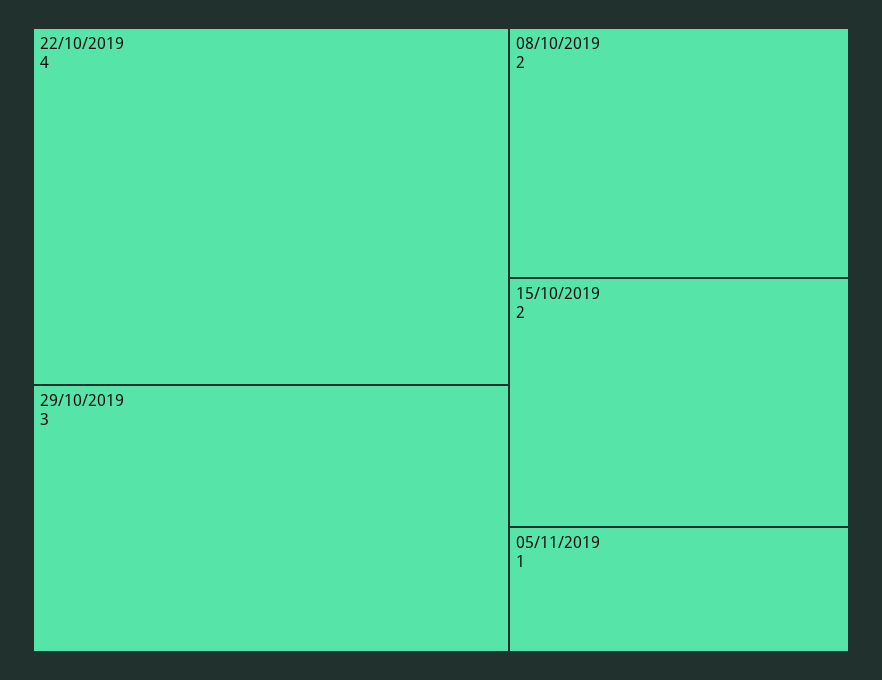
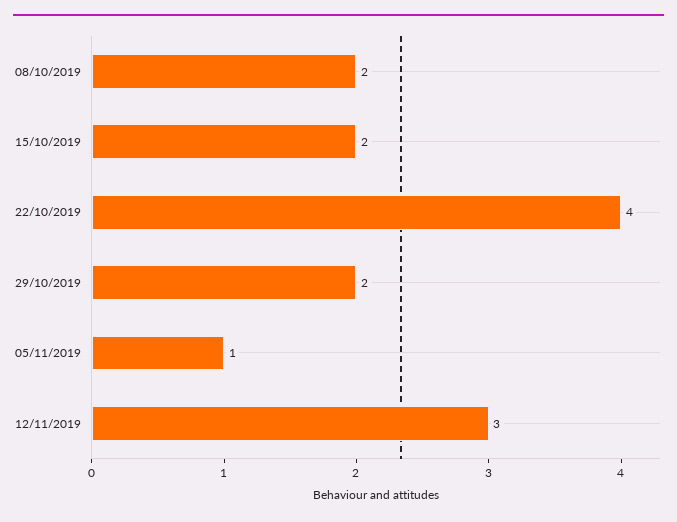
29/10/2019: 3 -> 2
12/11/2019: none -> 3

